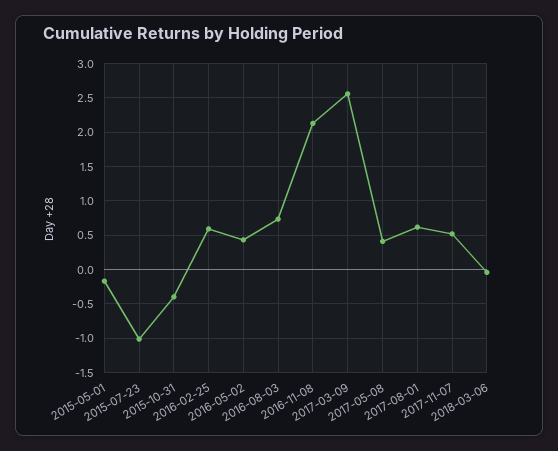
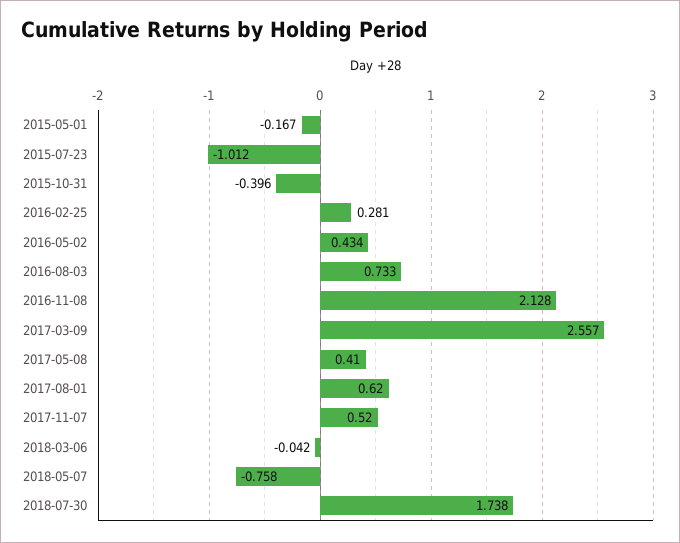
2016-02-25: 0.6 -> 0.281
2018-05-07: none -> -0.758
2018-07-30: none -> 1.738

